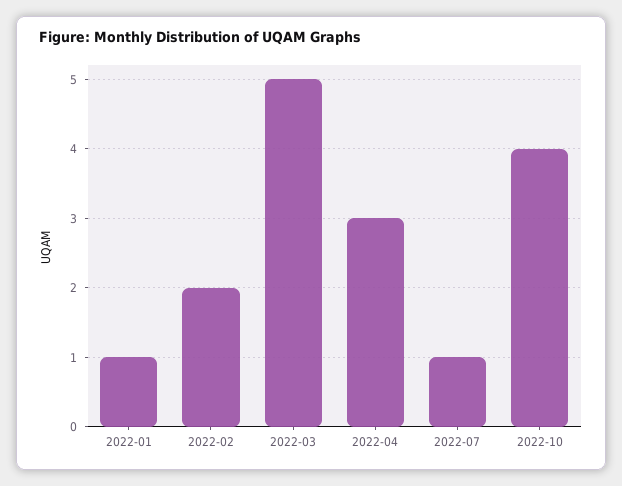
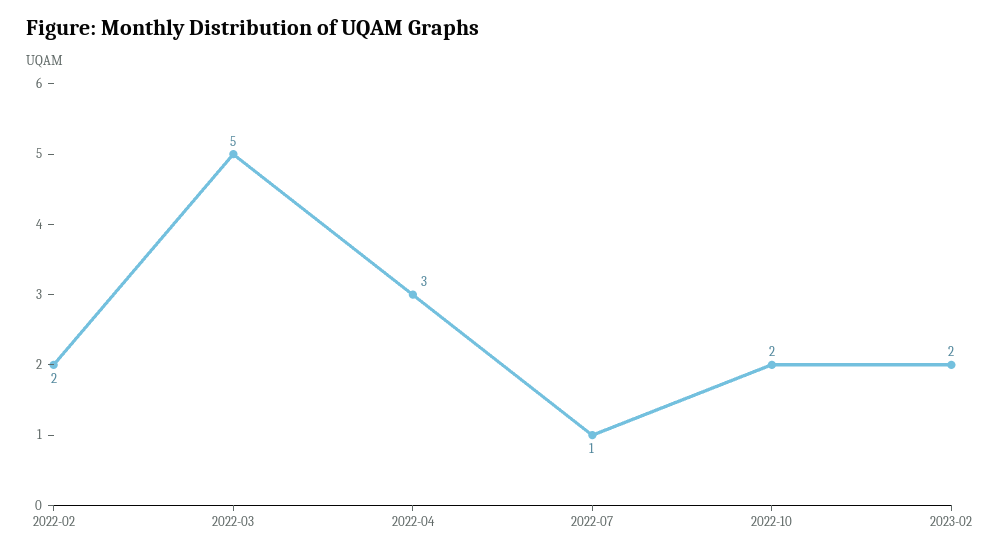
2022-01: 1 -> none
2022-10: 4 -> 2
2023-02: none -> 2

